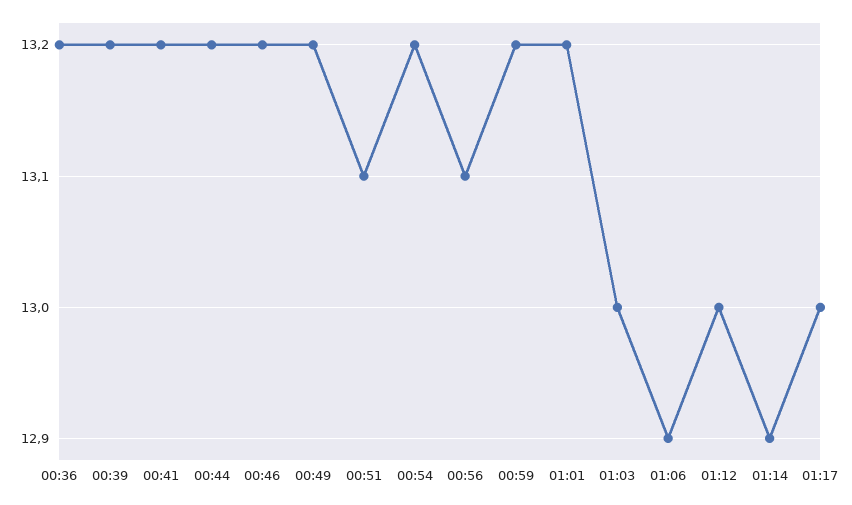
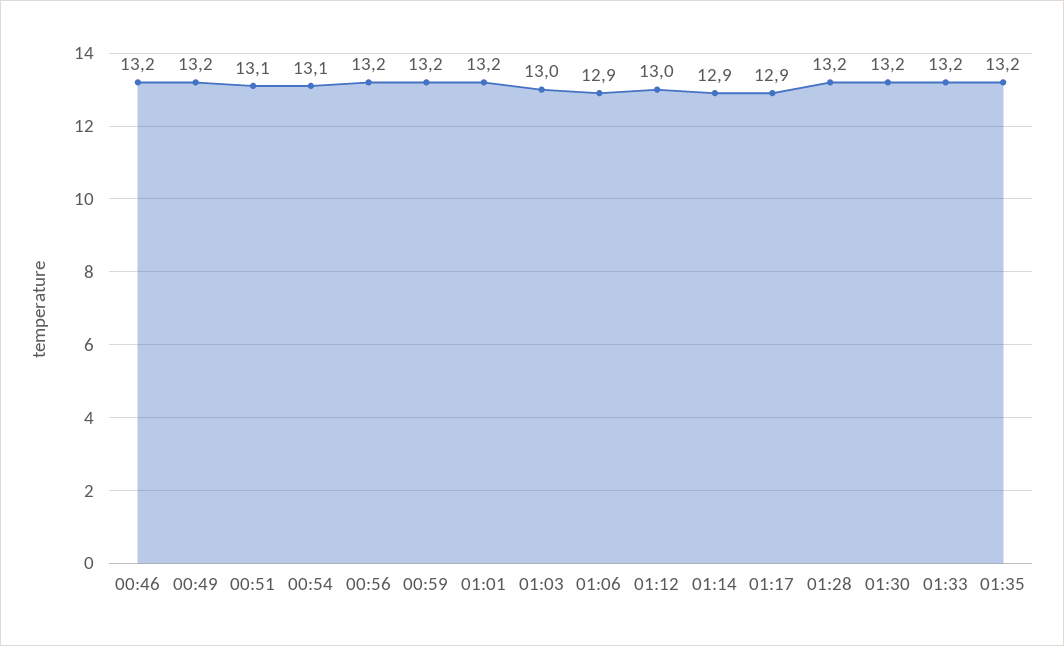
00:36: 13.2 -> none
00:39: 13.2 -> none
00:41: 13.2 -> none
00:44: 13.2 -> none
00:54: 13.2 -> 13.1
00:56: 13.1 -> 13.2
01:17: 13 -> 12.9
01:28: none -> 13.2
01:30: none -> 13.2
01:33: none -> 13.2
01:35: none -> 13.2

